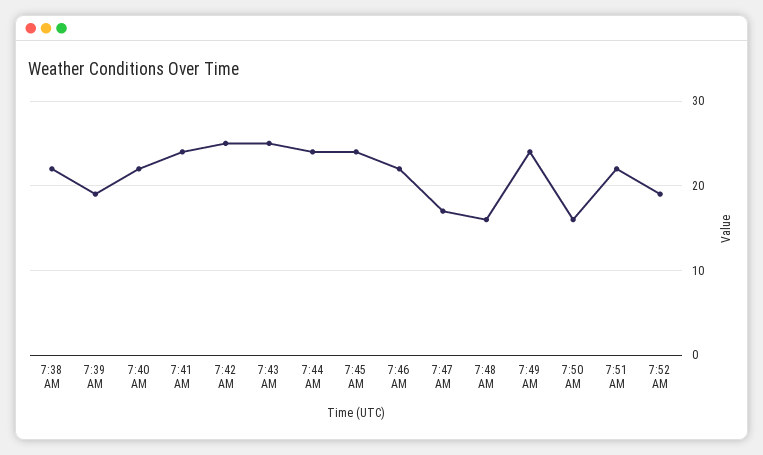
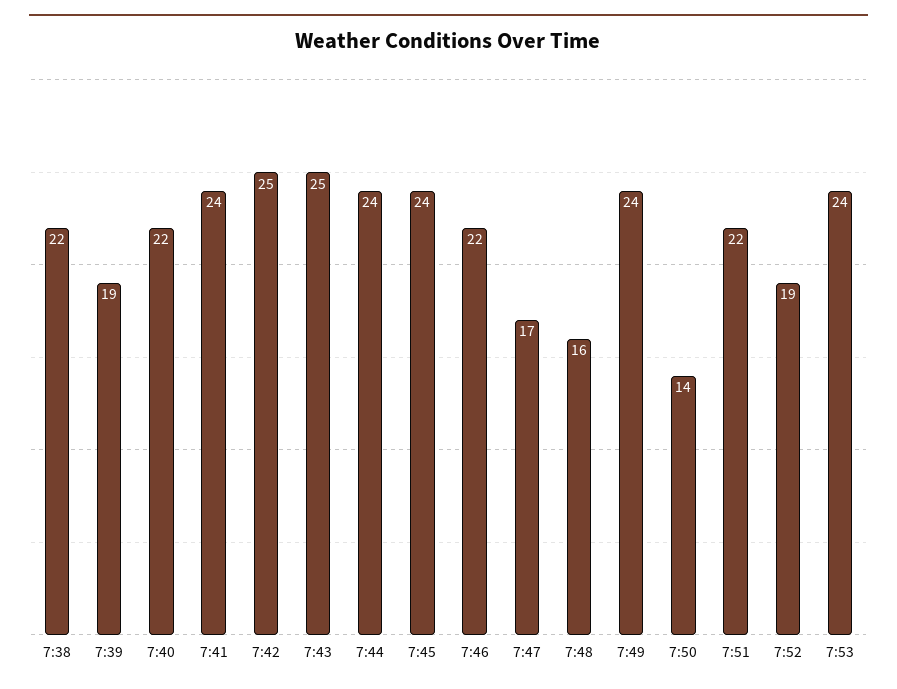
7:50 AM: 16 -> 14
7:53: none -> 24

